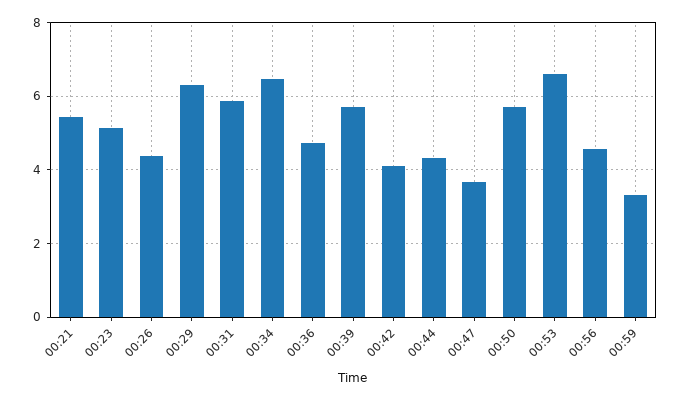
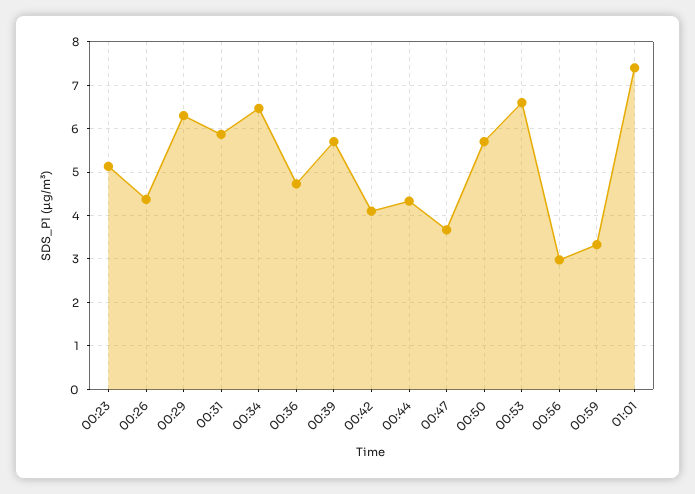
00:21: 5.4 -> none
00:56: 4.6 -> 3
01:01: none -> 7.4

